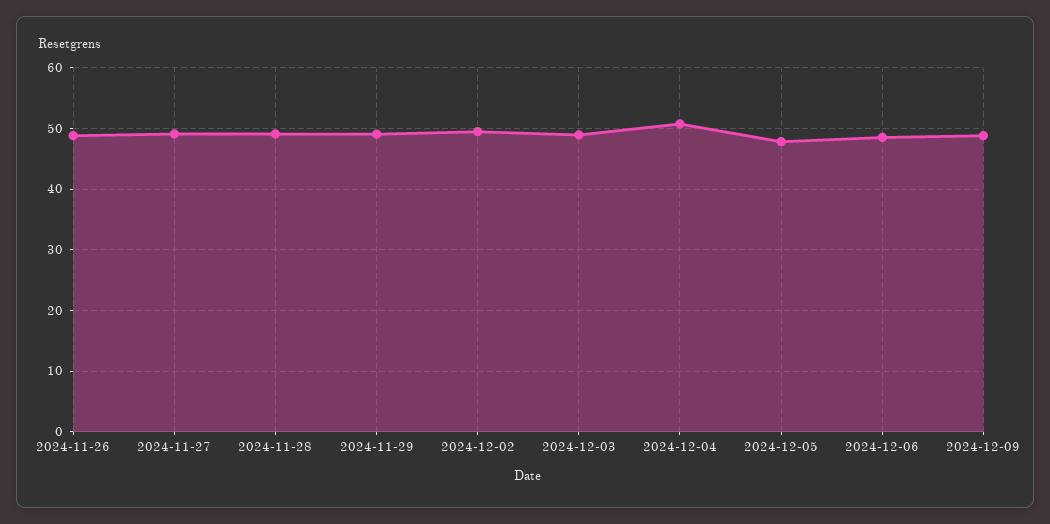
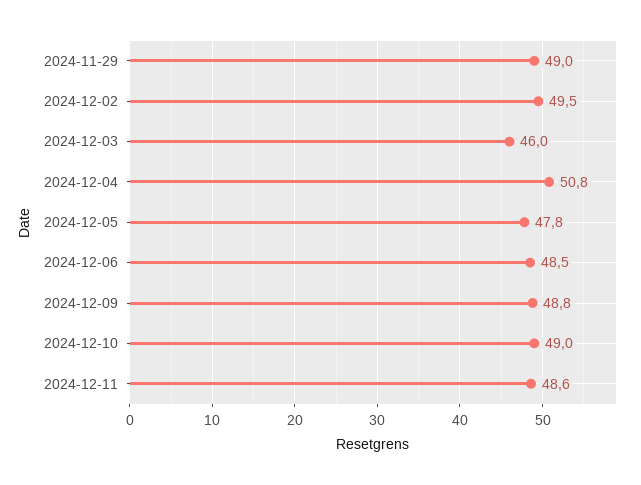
2024-11-26: 49 -> none
2024-11-27: 49 -> none
2024-11-28: 49 -> none
2024-12-03: 49 -> 46
2024-12-10: none -> 49
2024-12-11: none -> 48.6

